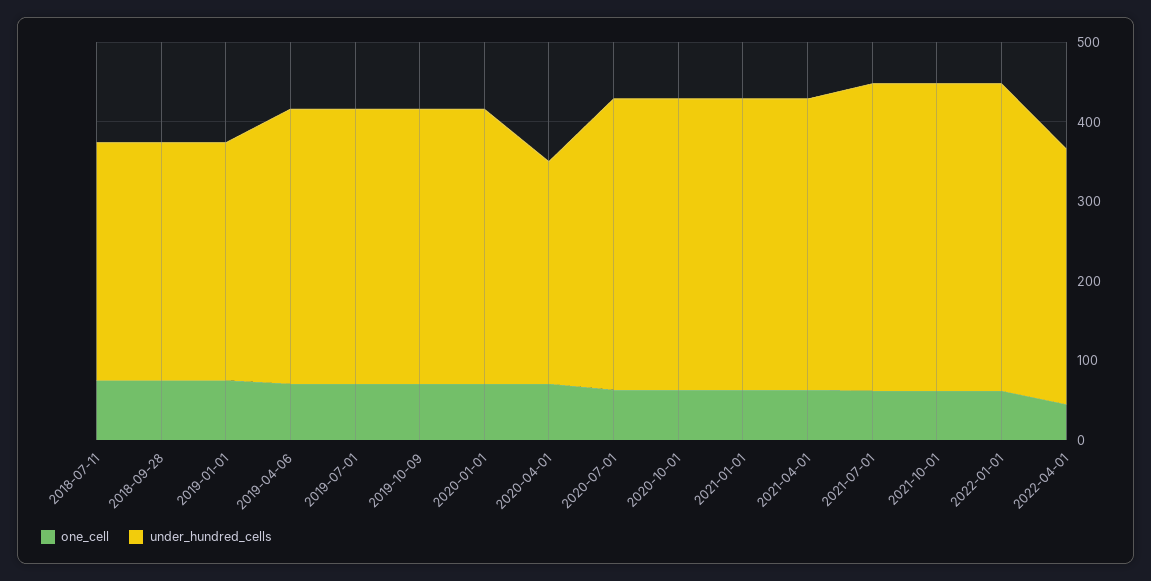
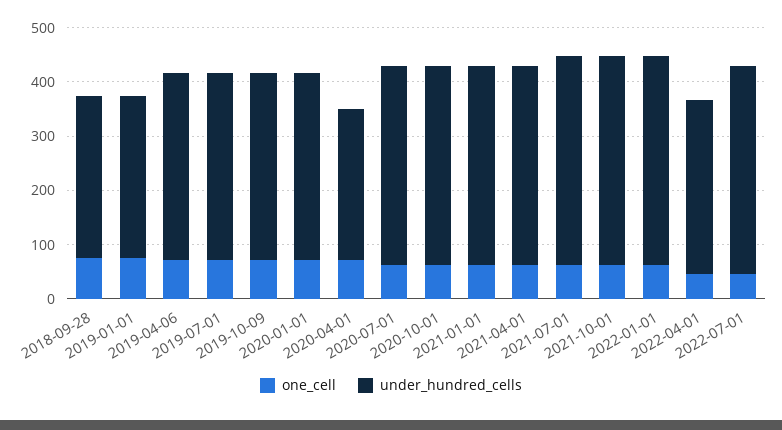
one_cell, 2018-07-11: 80 -> none
under_hundred_cells, 2018-07-11: 300 -> none
one_cell, 2022-07-01: none -> 40
under_hundred_cells, 2022-07-01: none -> 380

